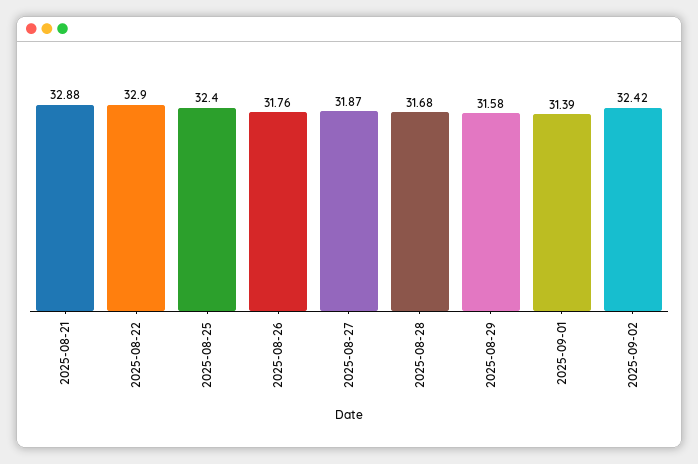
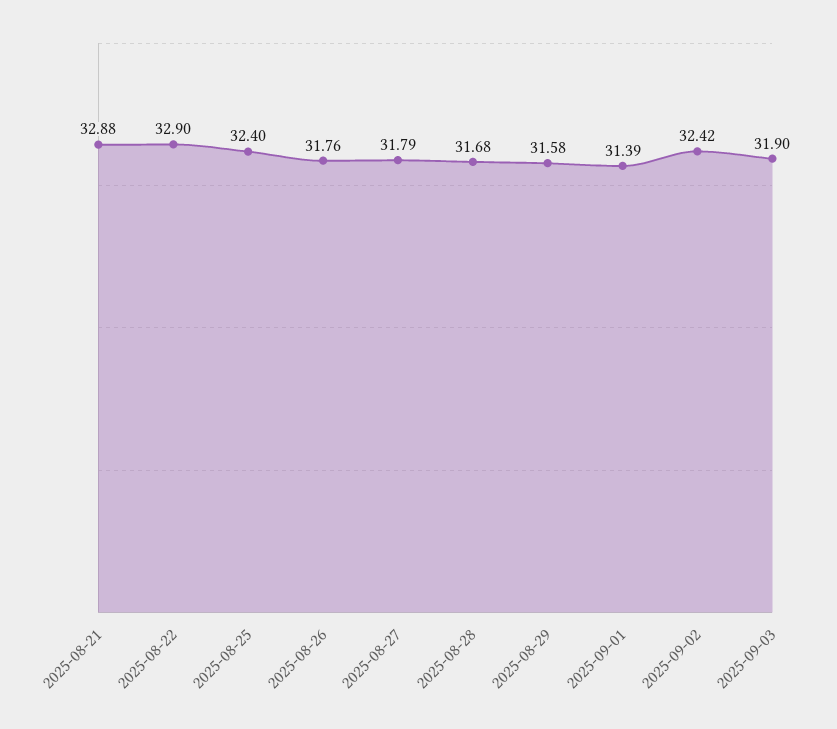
2025-08-27: 31.87 -> 31.79
2025-09-03: none -> 31.9

